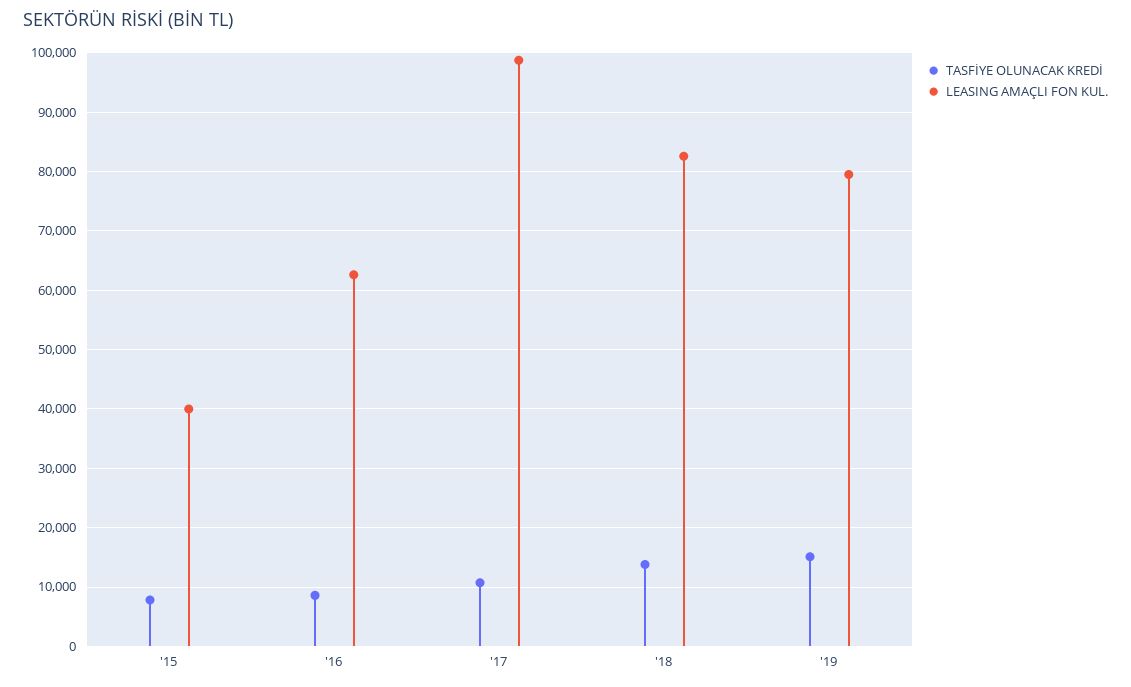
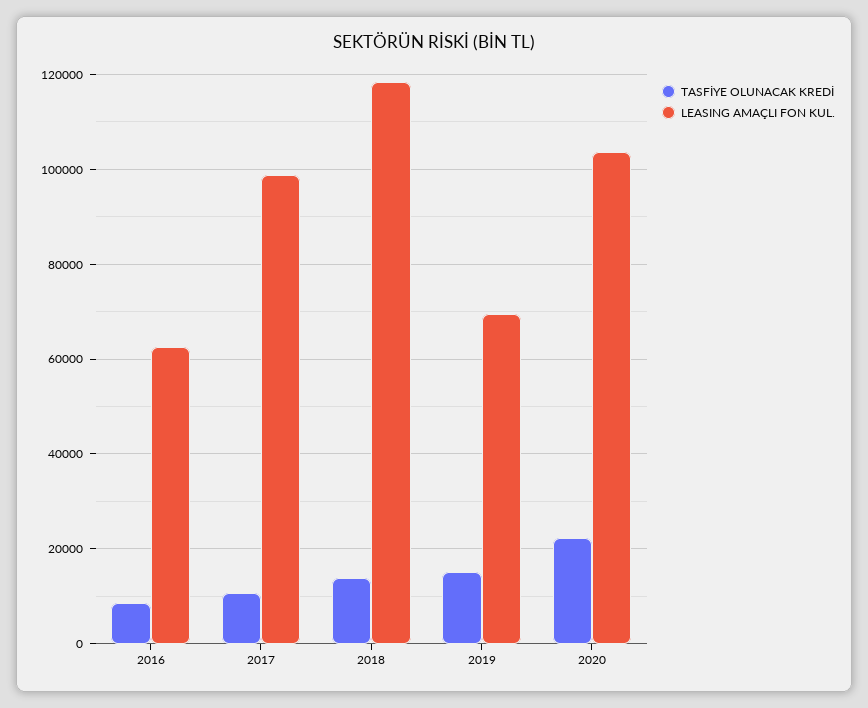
TASFİYE OLUNACAK KREDİ, '15: 8000 -> none
LEASING AMAÇLI FON KUL., '15: 40000 -> none
LEASING AMAÇLI FON KUL., '18: 82000 -> 118000
LEASING AMAÇLI FON KUL., '19: 80000 -> 70000
TASFİYE OLUNACAK KREDİ, 2020: none -> 22000
LEASING AMAÇLI FON KUL., 2020: none -> 104000

